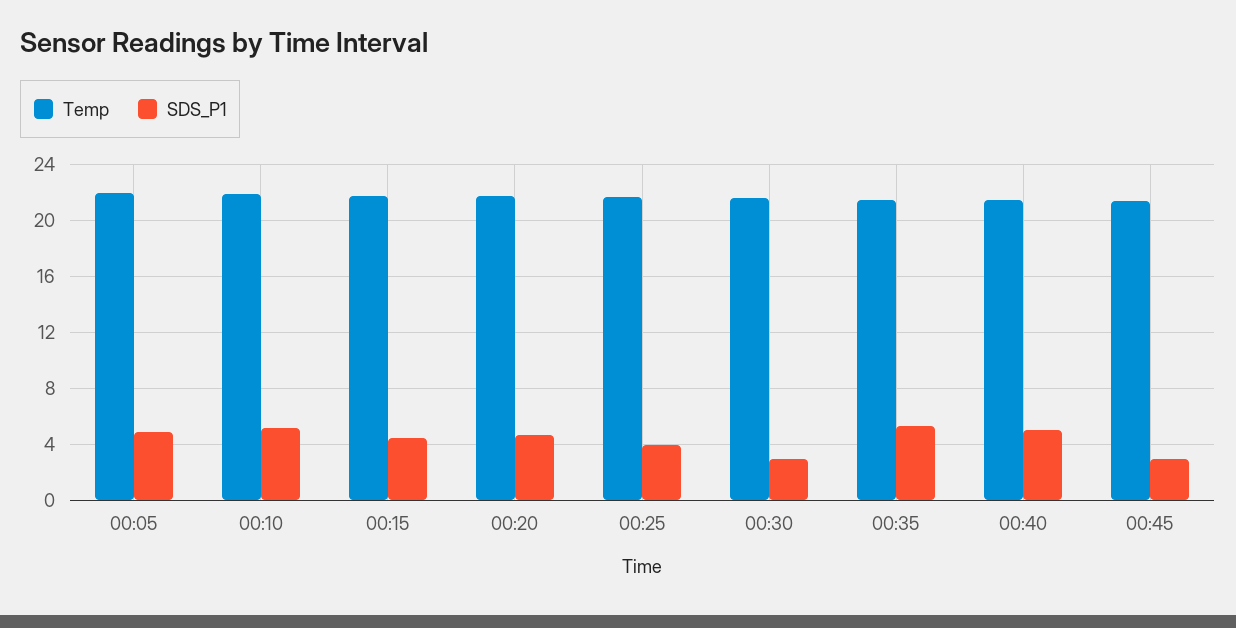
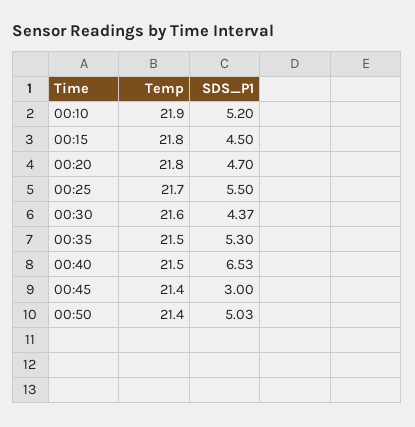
Temp, 00:05: 22 -> none
SDS_P1, 00:05: 5 -> none
SDS_P1, 00:25: 4 -> 5.5
SDS_P1, 00:30: 3 -> 4.37
SDS_P1, 00:40: 5 -> 6.53
Temp, 00:50: none -> 21.4
SDS_P1, 00:50: none -> 5.03

